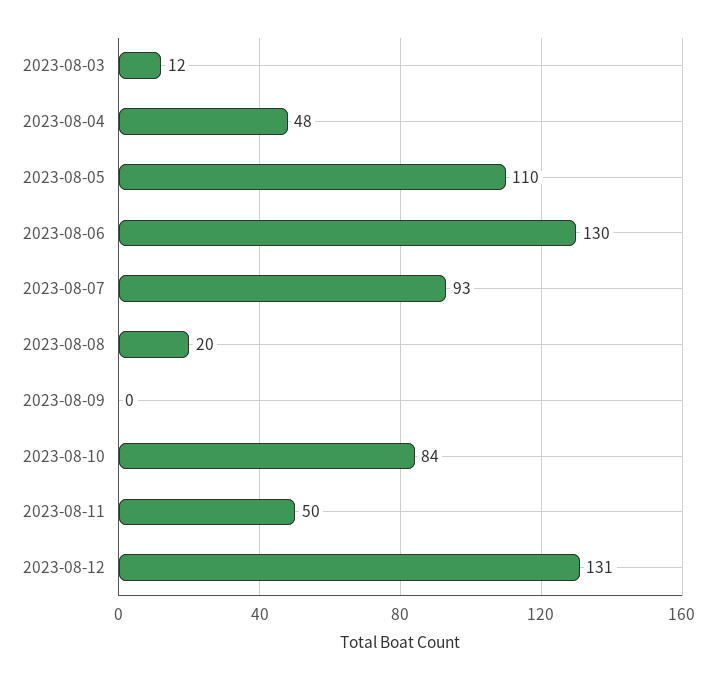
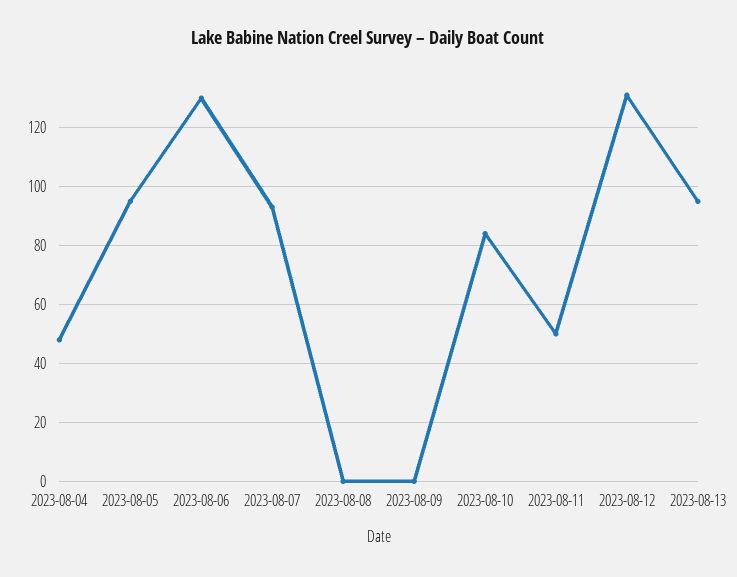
2023-08-03: 12 -> none
2023-08-05: 110 -> 95
2023-08-08: 20 -> 0
2023-08-13: none -> 95

